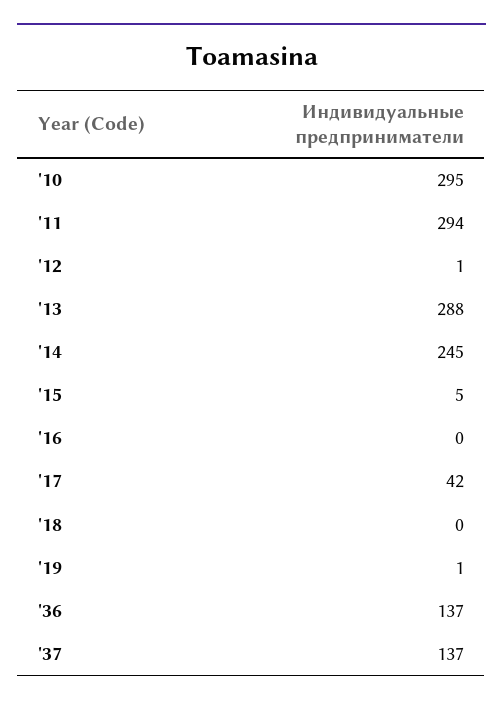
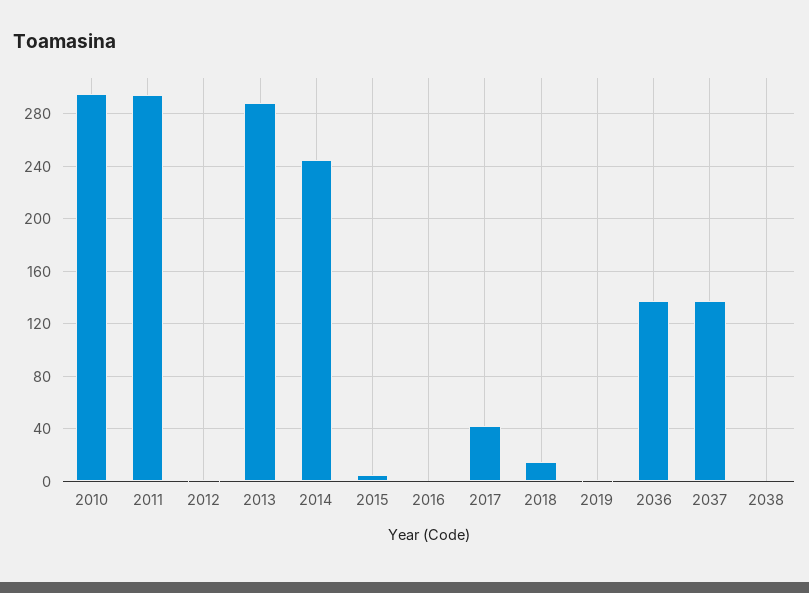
'18: 0 -> 15
2038: none -> 0

